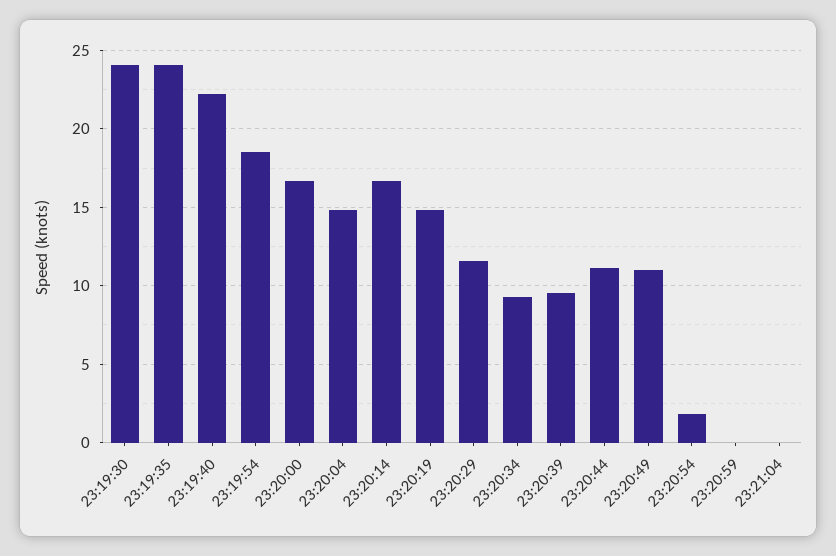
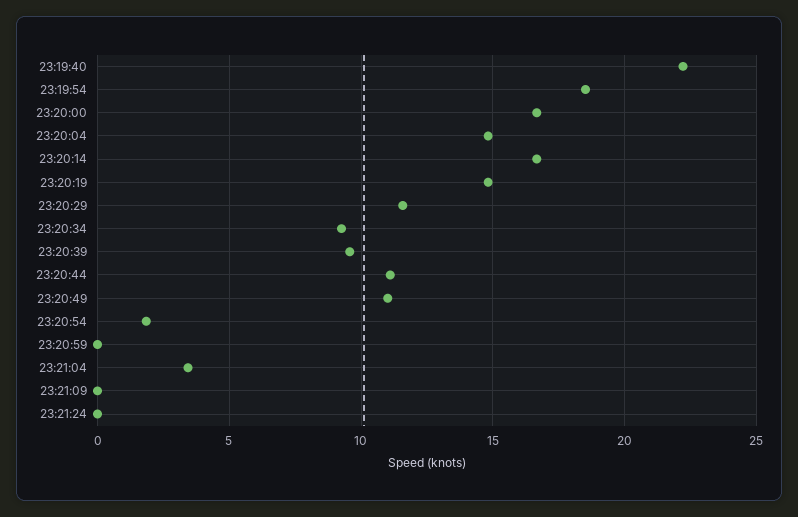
23:19:30: 24 -> none
23:19:35: 24 -> none
23:21:04: 0 -> 3.5
23:21:09: none -> 0
23:21:24: none -> 0

